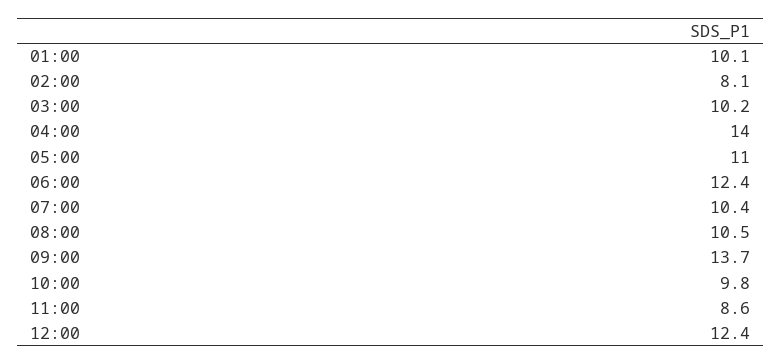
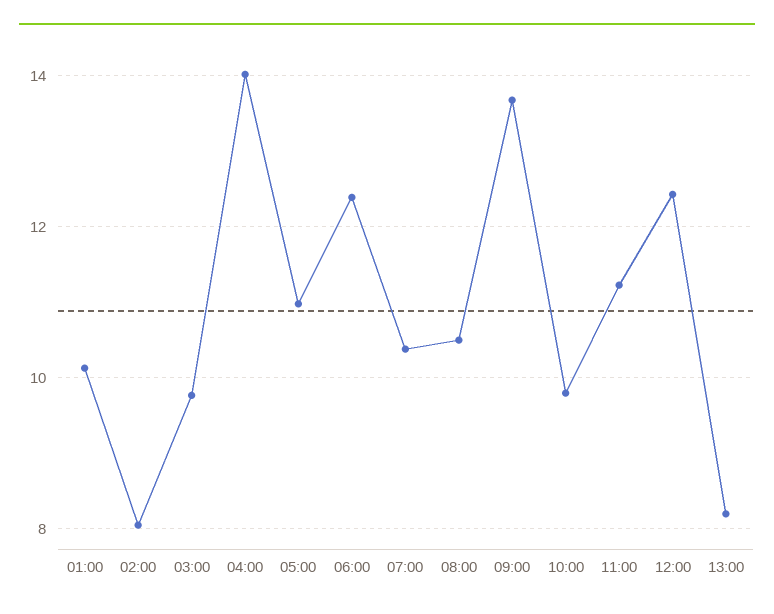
03:00: 10.2 -> 9.8
11:00: 8.6 -> 11.2
13:00: none -> 8.2

